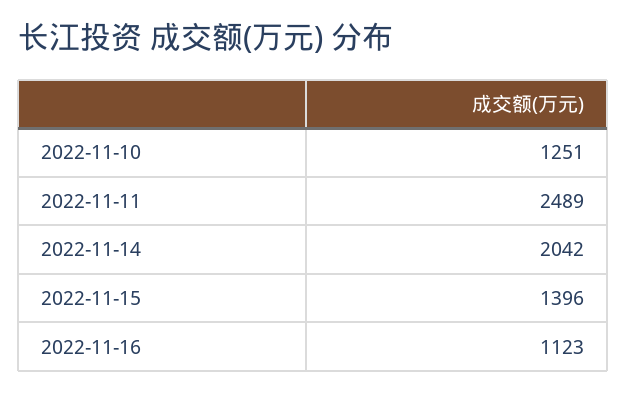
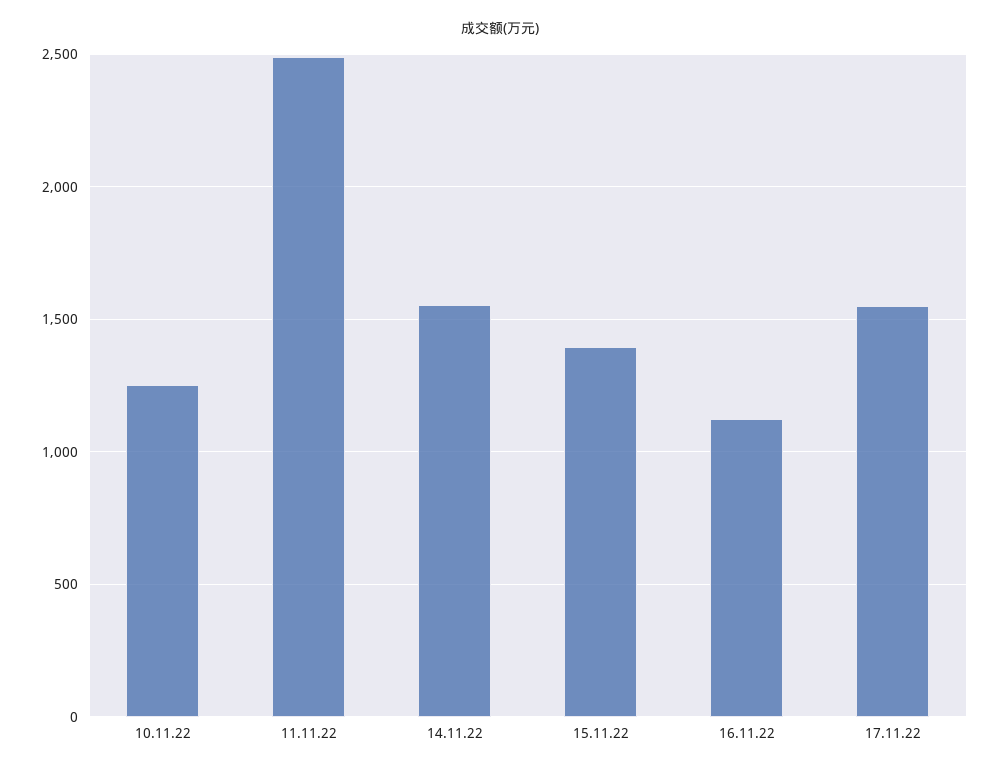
2022-11-14: 2042 -> 1550
17.11.22: none -> 1550

